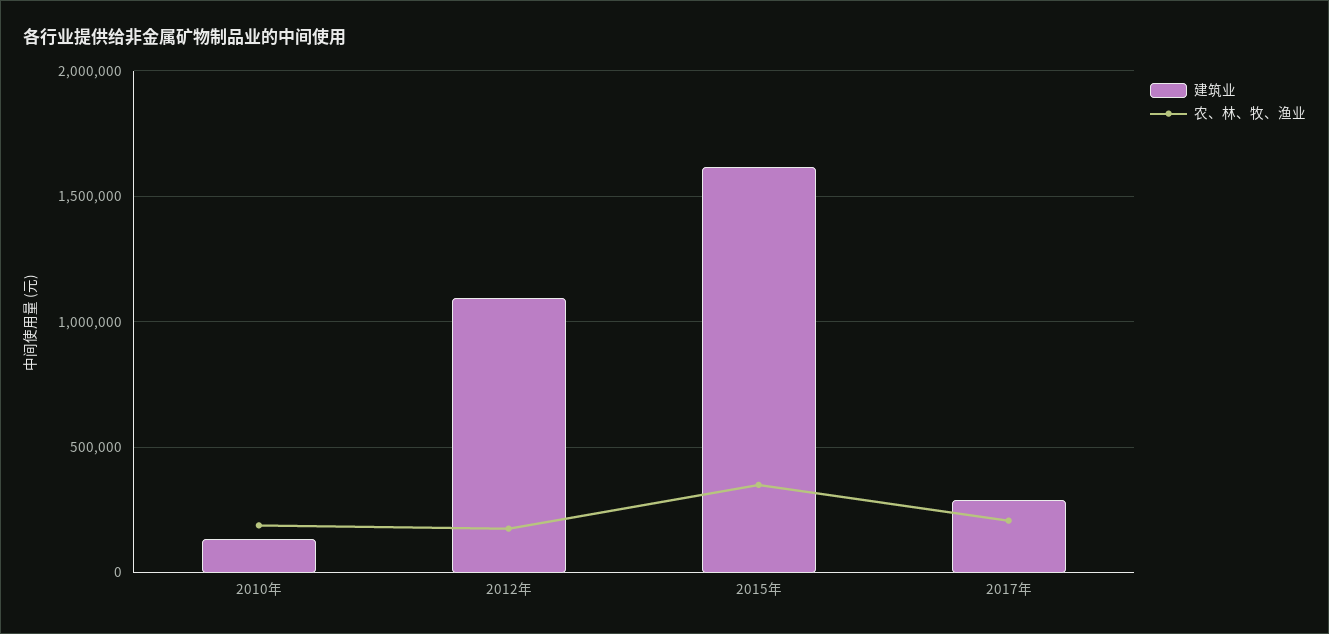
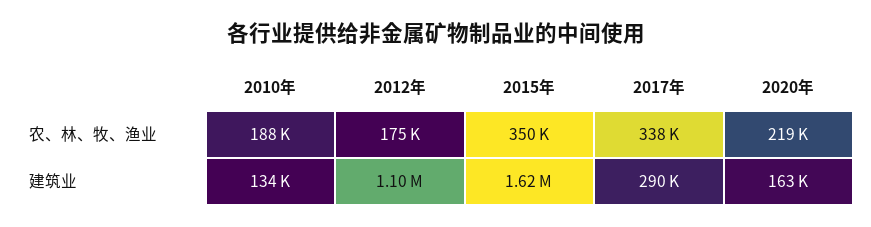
农、林、牧、渔业, 2017年: 200000 -> 338000
农、林、牧、渔业, 2020年: none -> 219000
建筑业, 2020年: none -> 163000

